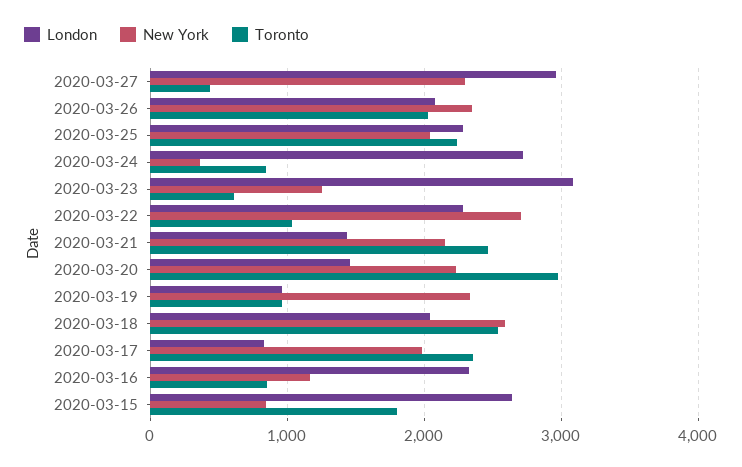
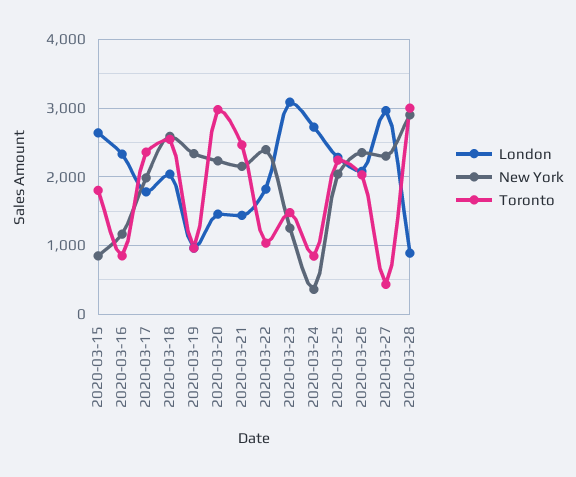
Toronto, 2020-03-23: 600 -> 1500
London, 2020-03-22: 2300 -> 1800
New York, 2020-03-22: 2700 -> 2400
London, 2020-03-17: 800 -> 1800
London, 2020-03-28: none -> 900
New York, 2020-03-28: none -> 2900
Toronto, 2020-03-28: none -> 3000

